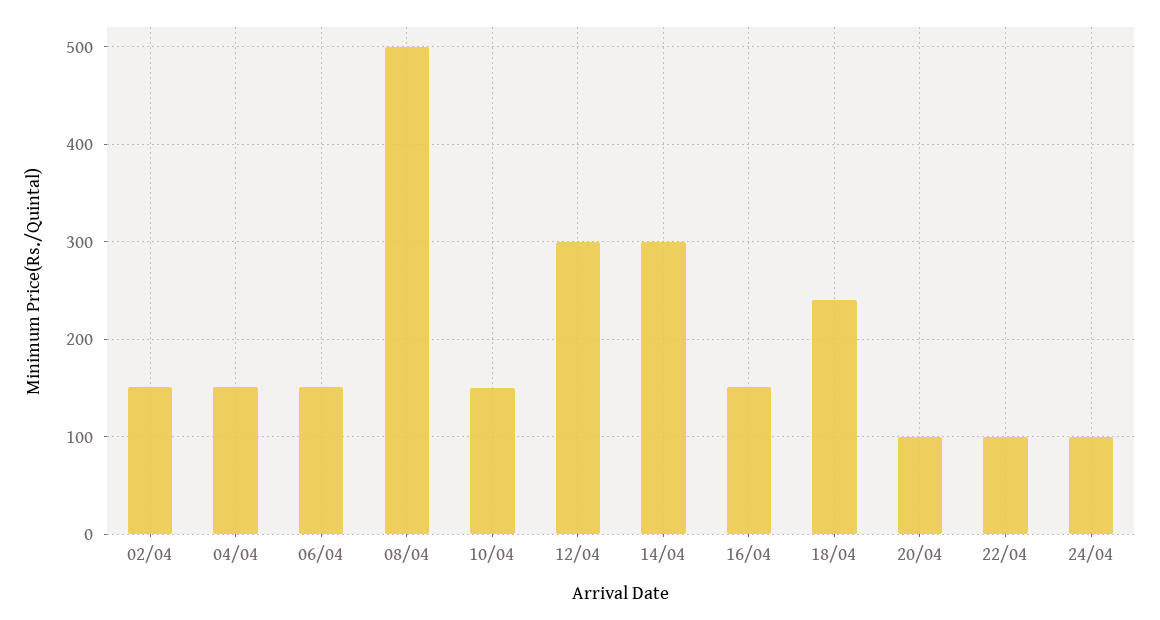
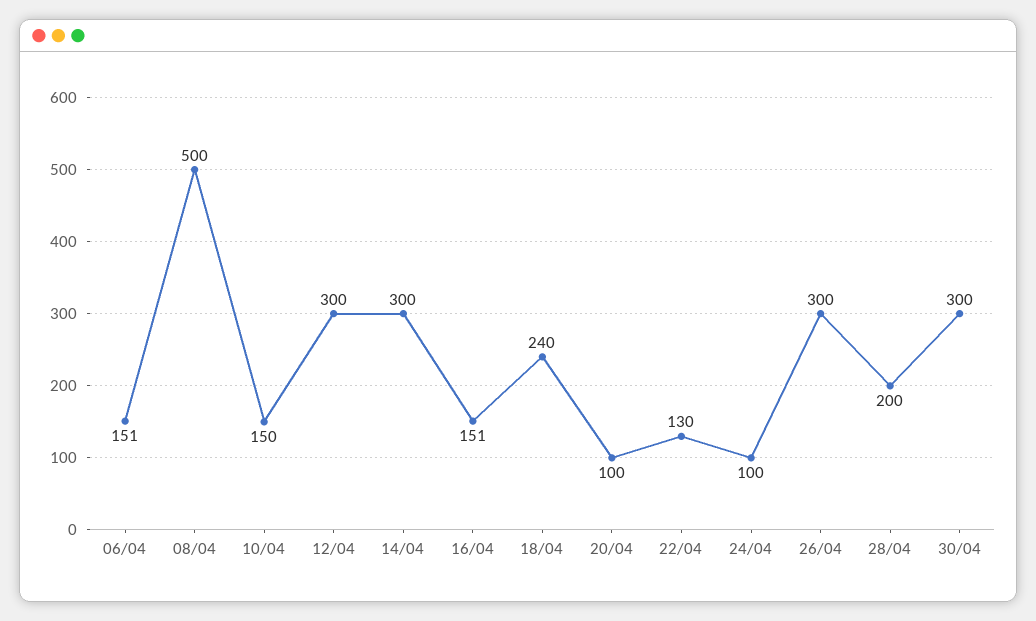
02/04: 150 -> none
04/04: 150 -> none
22/04: 100 -> 130
26/04: none -> 300
28/04: none -> 200
30/04: none -> 300

